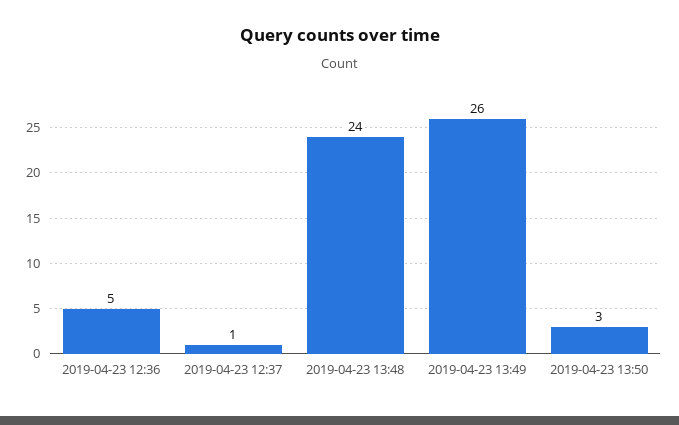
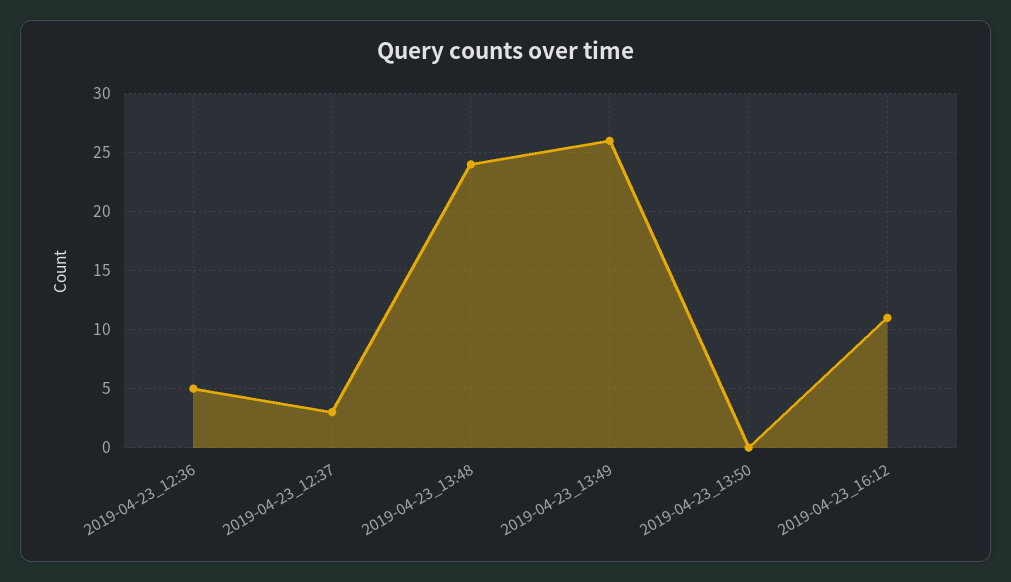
2019-04-23 12:37: 1 -> 3
2019-04-23 13:50: 3 -> 0
2019-04-23_16:12: none -> 11

